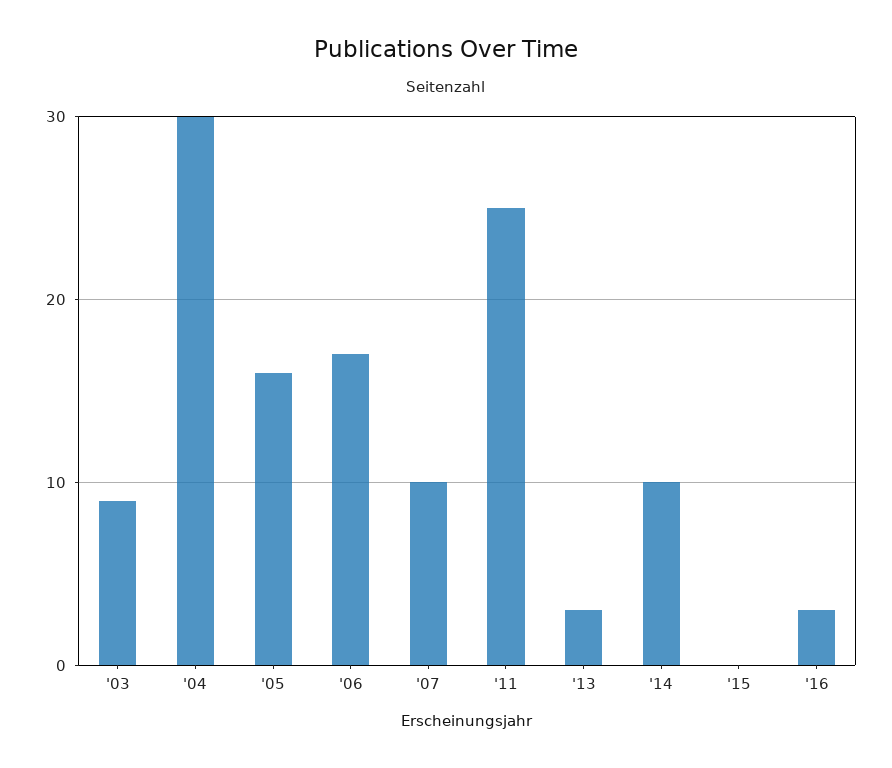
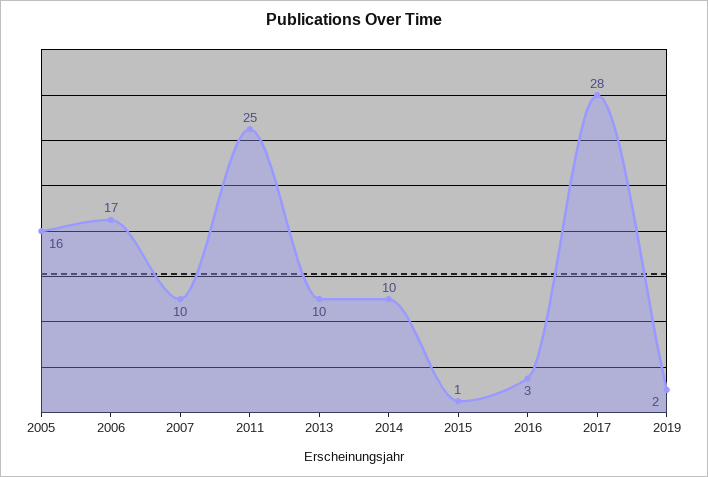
'03: 9 -> none
'04: 30 -> none
'13: 3 -> 10
'15: 0 -> 1
2017: none -> 28
2019: none -> 2

